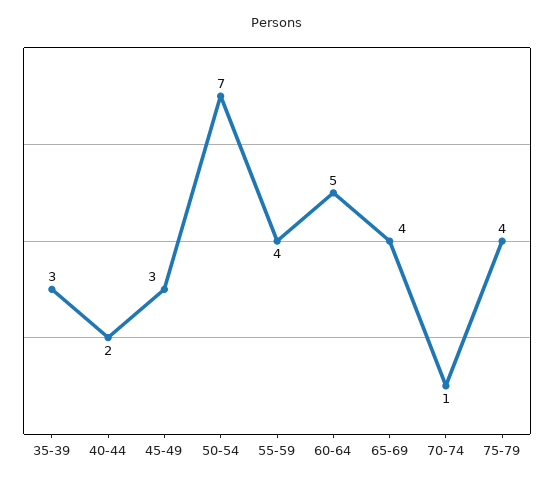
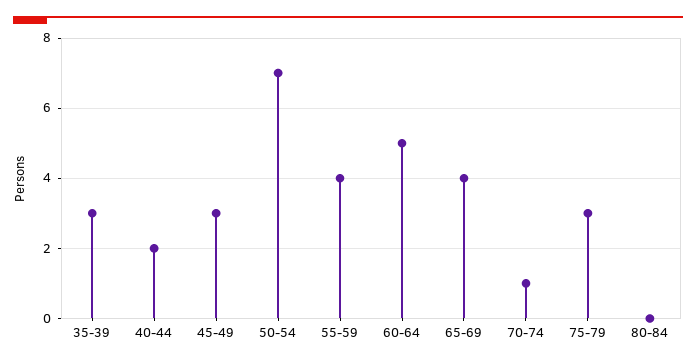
75-79: 4 -> 3
80-84: none -> 0

